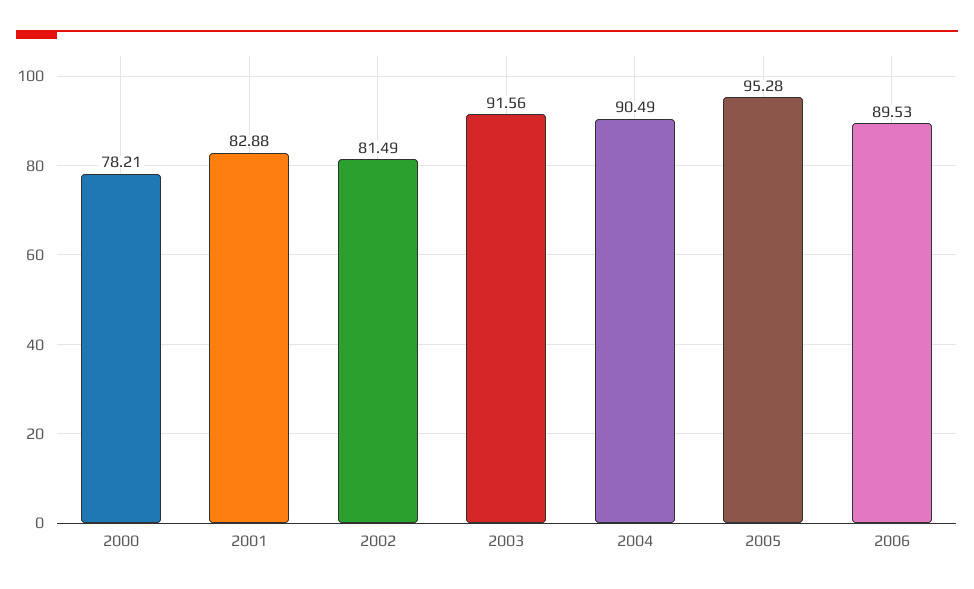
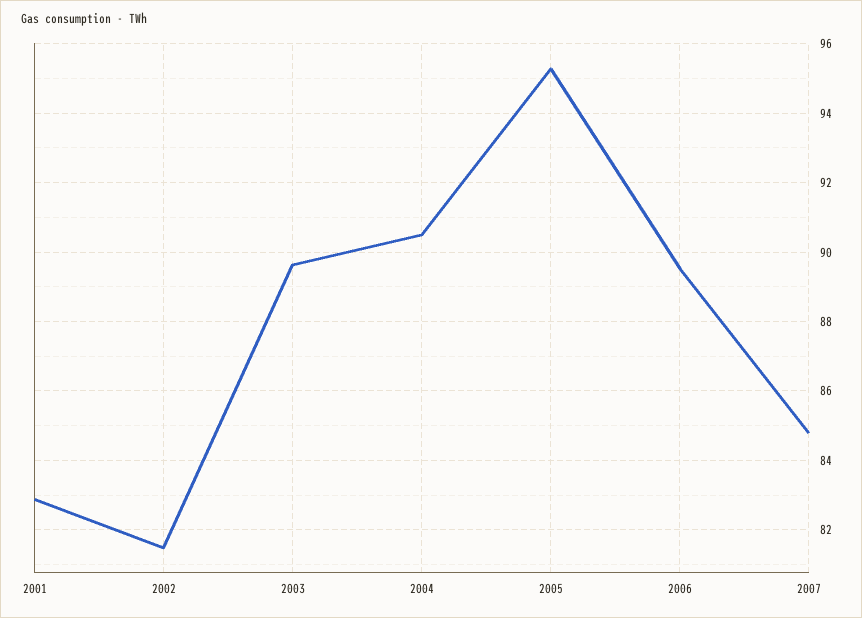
2000: 78.21 -> none
2003: 91.56 -> 89.6
2007: none -> 84.8

